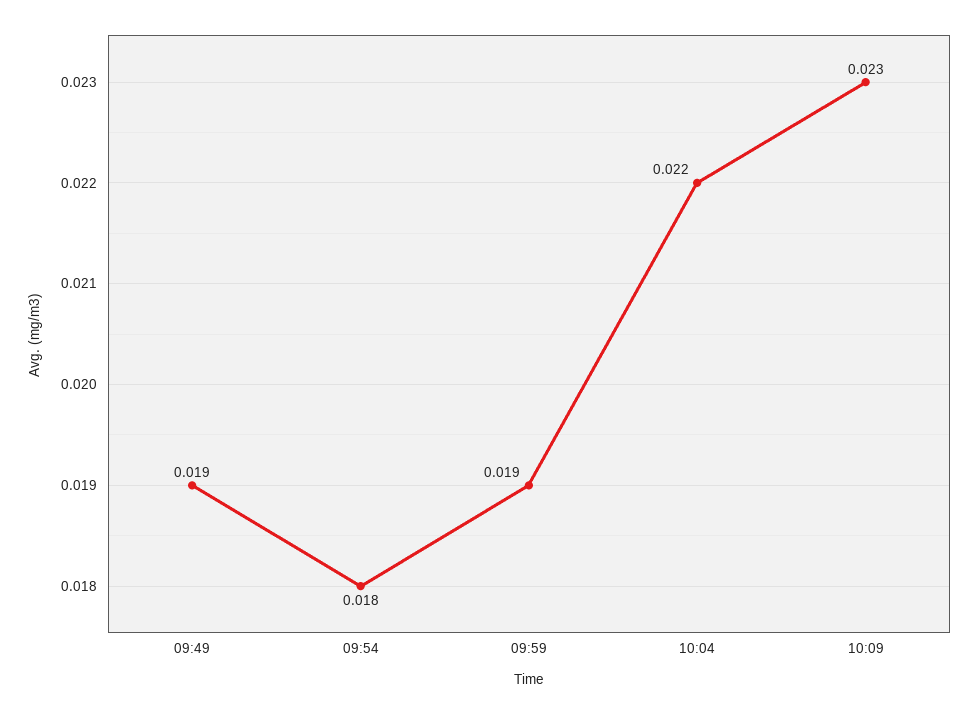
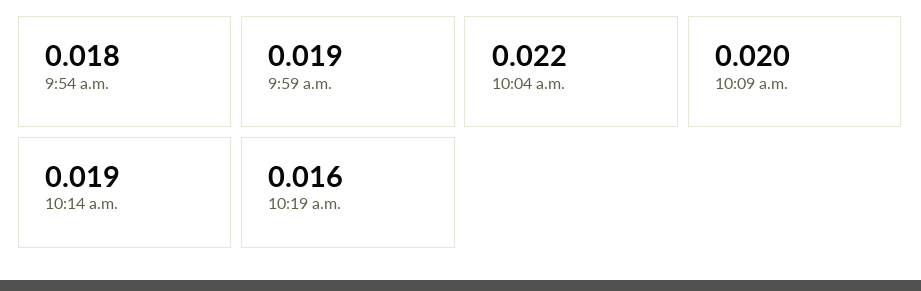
09:49: 0.019 -> none
10:09: 0.023 -> 0.02
10:14 a.m.: none -> 0.019
10:19 a.m.: none -> 0.016

